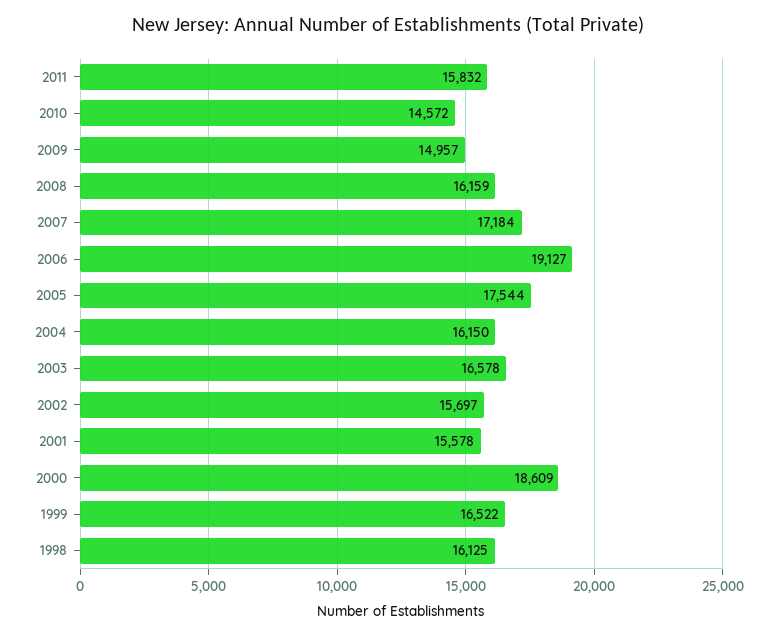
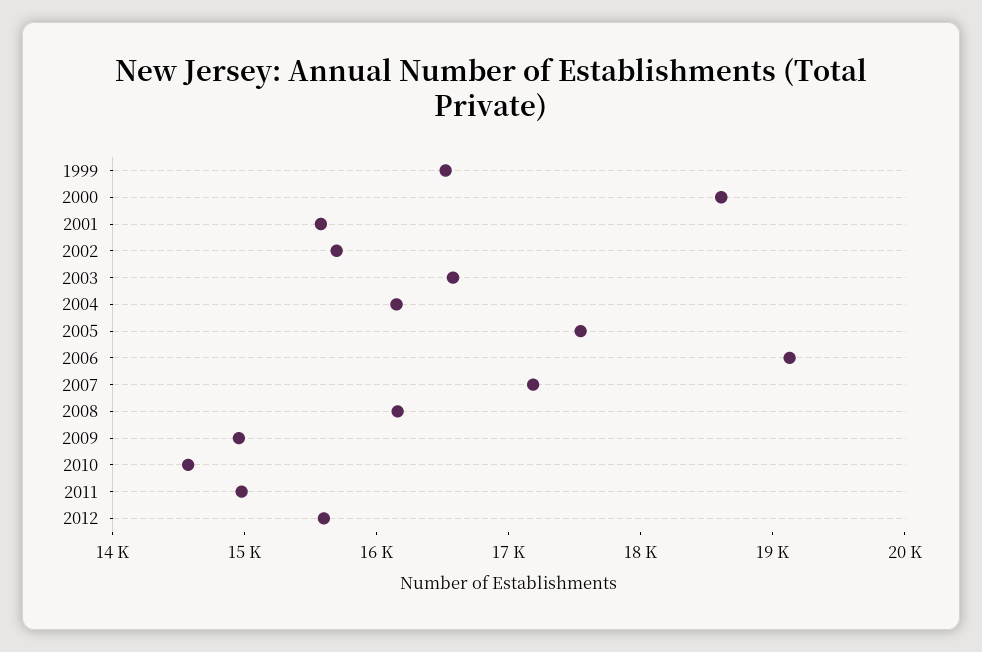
2011: 15832 -> 15000
1998: 16125 -> none
2012: none -> 15600

